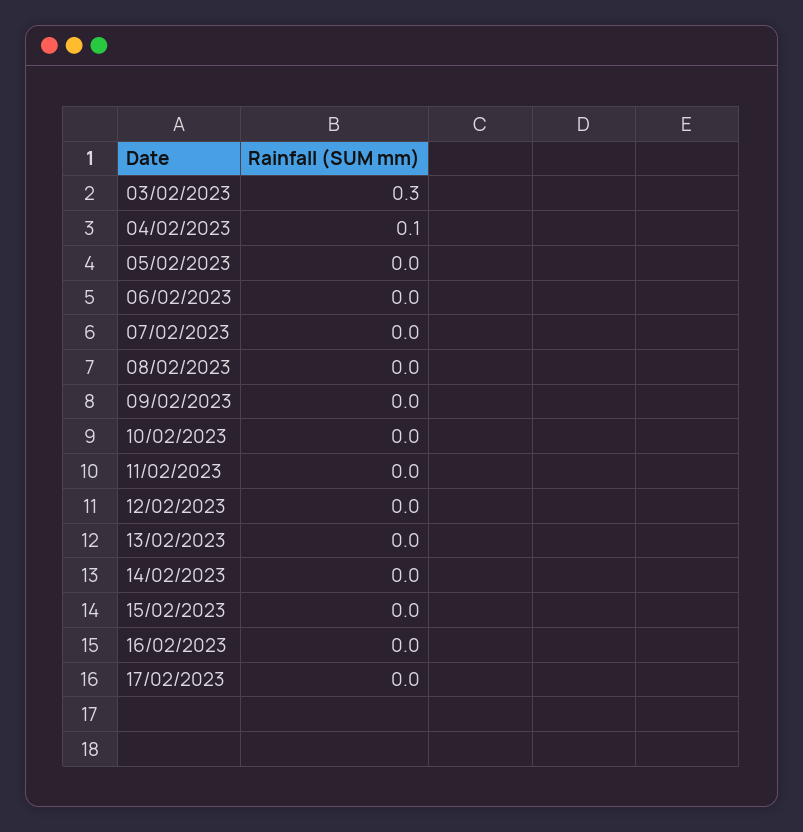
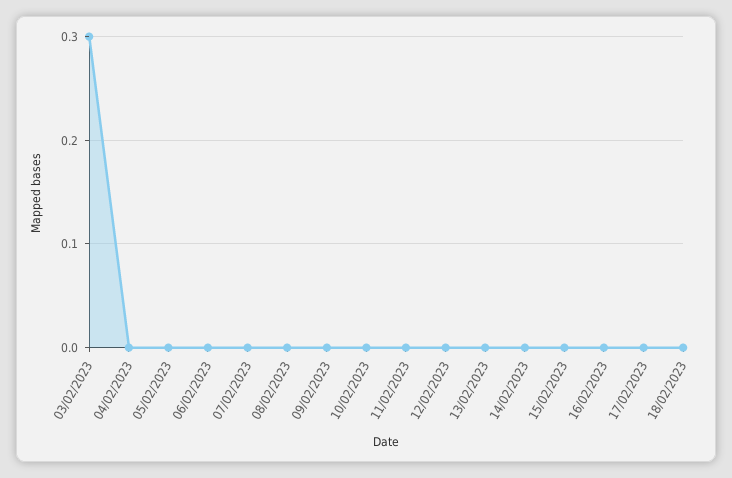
04/02/2023: 0.1 -> 0
18/02/2023: none -> 0

